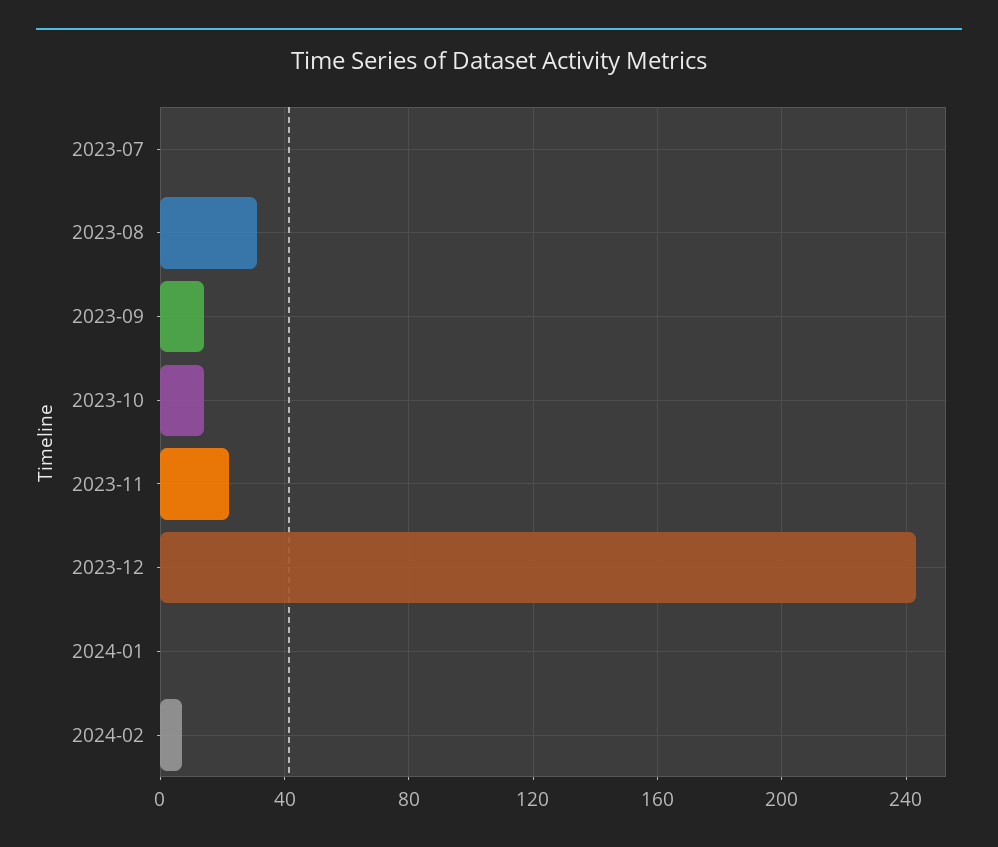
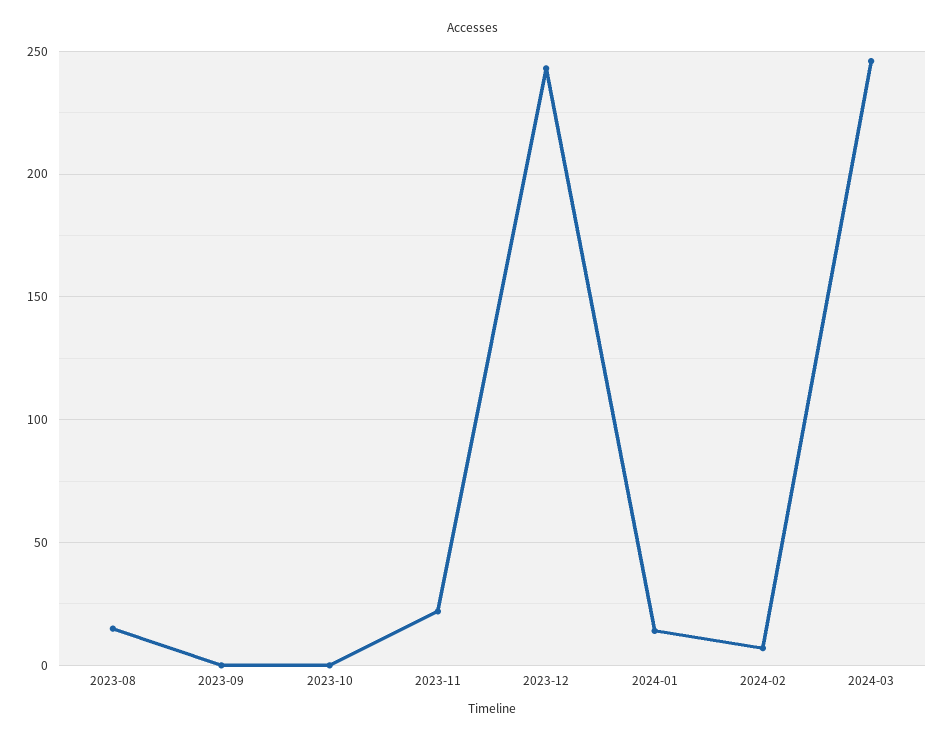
2023-07: 0 -> none
2023-08: 30 -> 15
2023-09: 15 -> 0
2023-10: 15 -> 0
2024-01: 0 -> 15
2024-03: none -> 245

